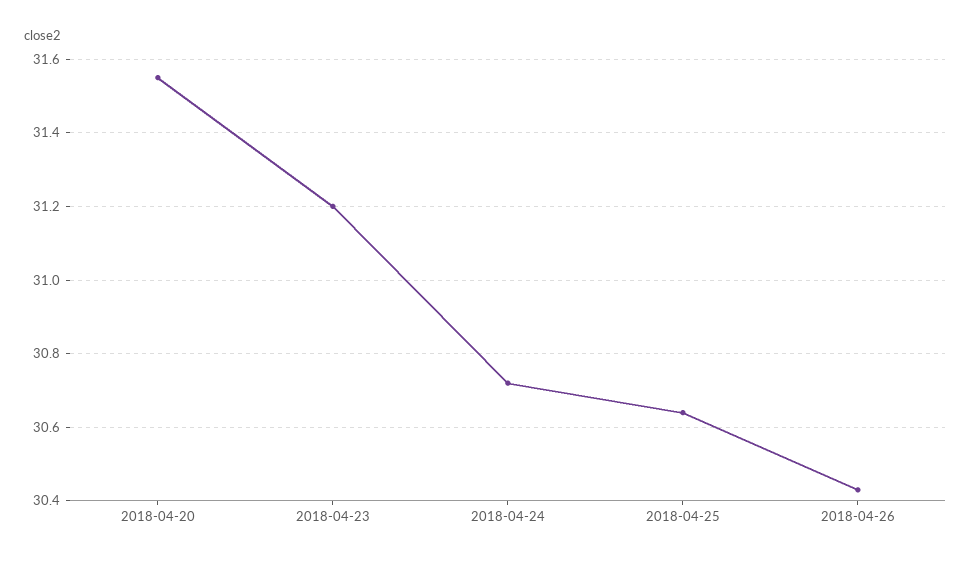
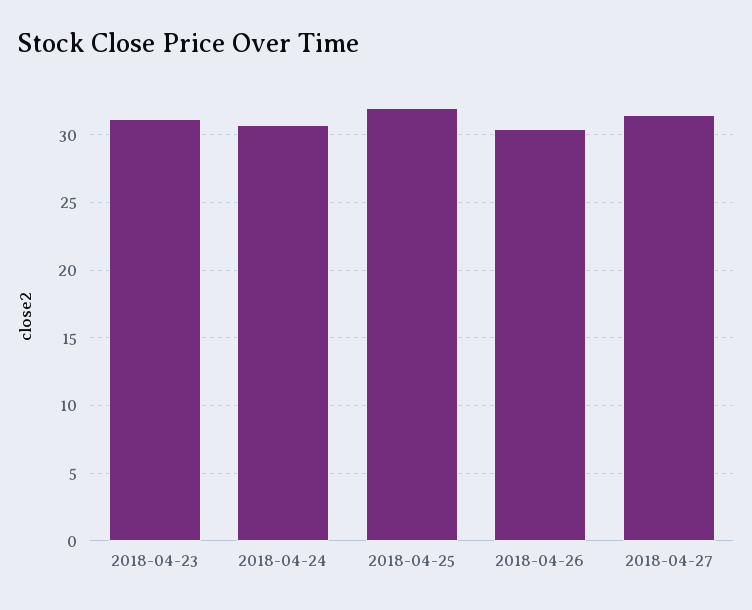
2018-04-20: 31.55 -> none
2018-04-25: 30.65 -> 32
2018-04-27: none -> 31.5

